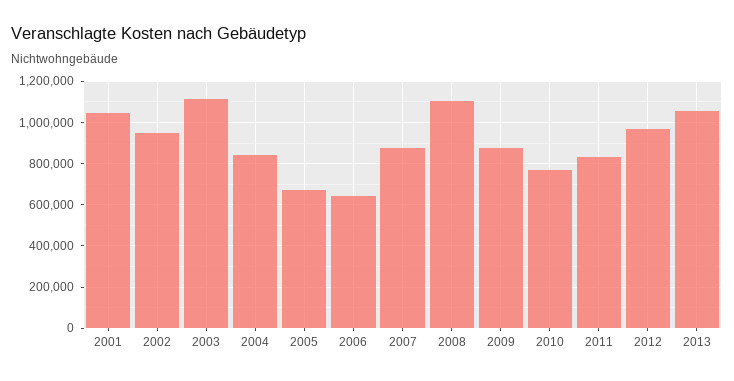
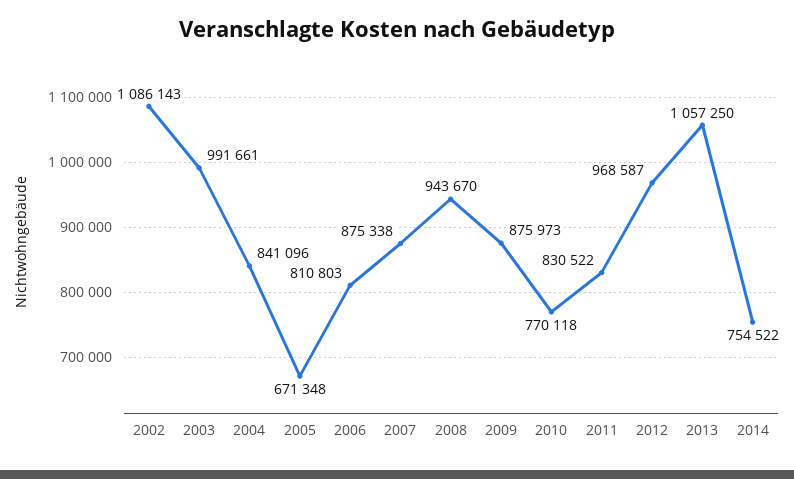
2001: 1050000 -> none
2002: 950000 -> 1086143
2003: 1100000 -> 991661
2006: 650000 -> 810803
2008: 1100000 -> 943670
2014: none -> 754522

